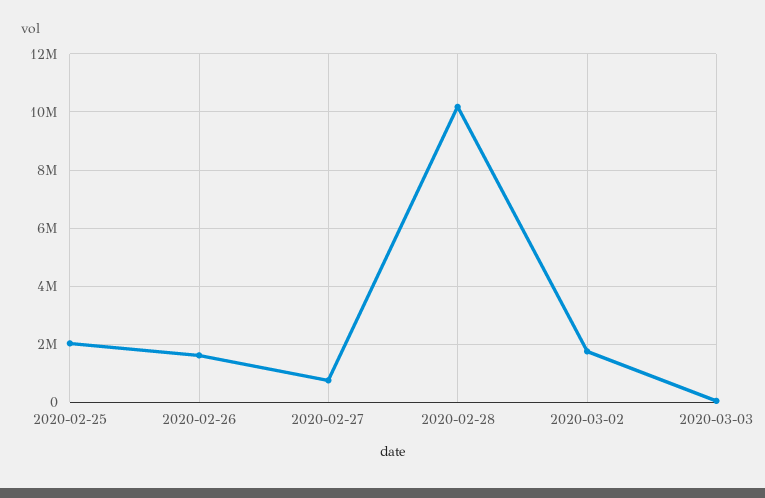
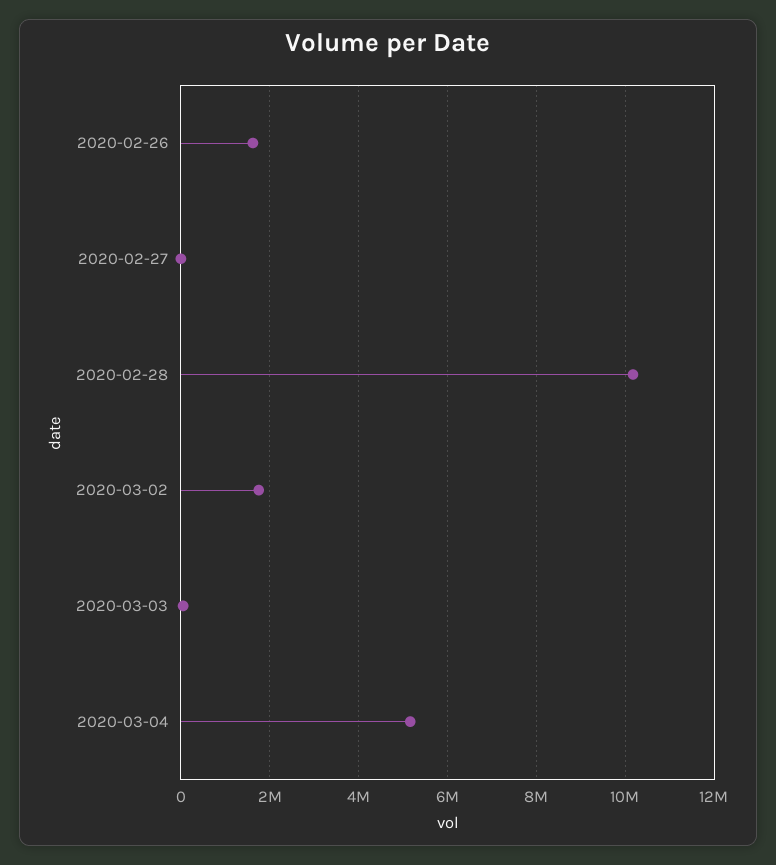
2020-02-25: 2000000 -> none
2020-02-27: 750000 -> 0
2020-03-04: none -> 5200000

